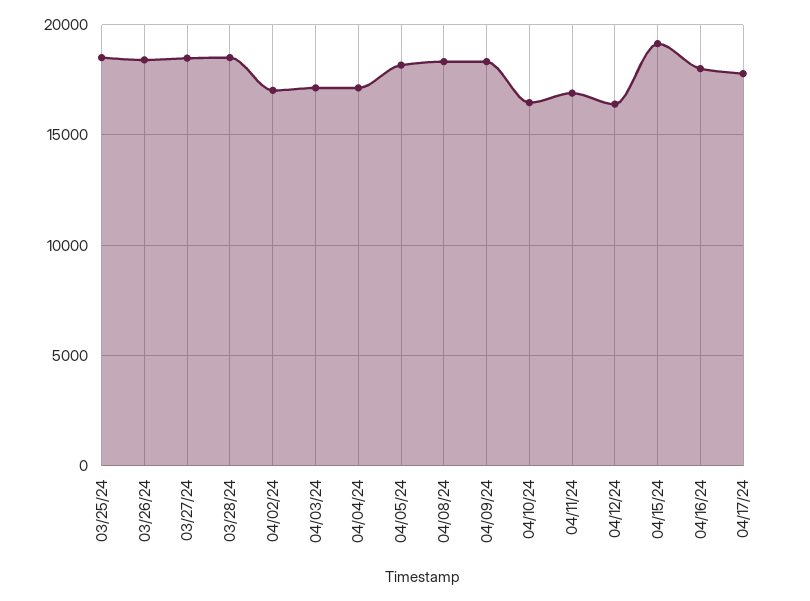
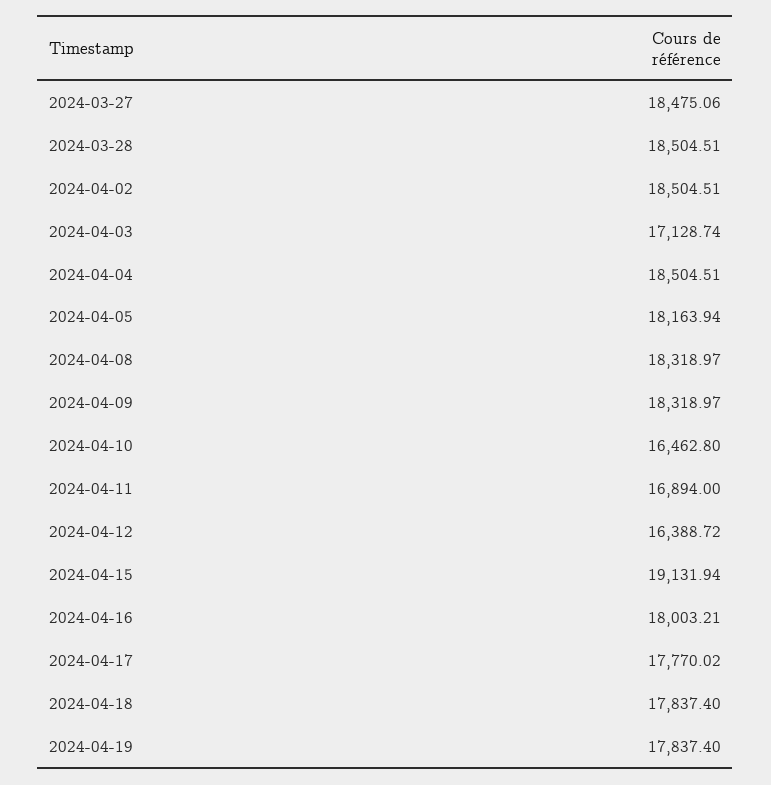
03/25/24: 18500 -> none
03/26/24: 18500 -> none
04/02/24: 17000 -> 18504.51
04/04/24: 17000 -> 18504.51
2024-04-18: none -> 17837.4
2024-04-19: none -> 17837.4

